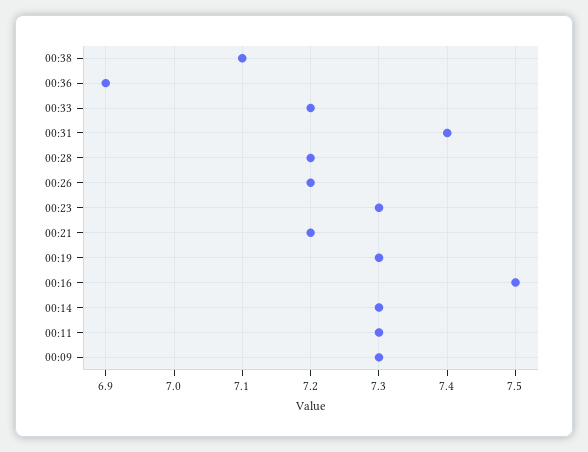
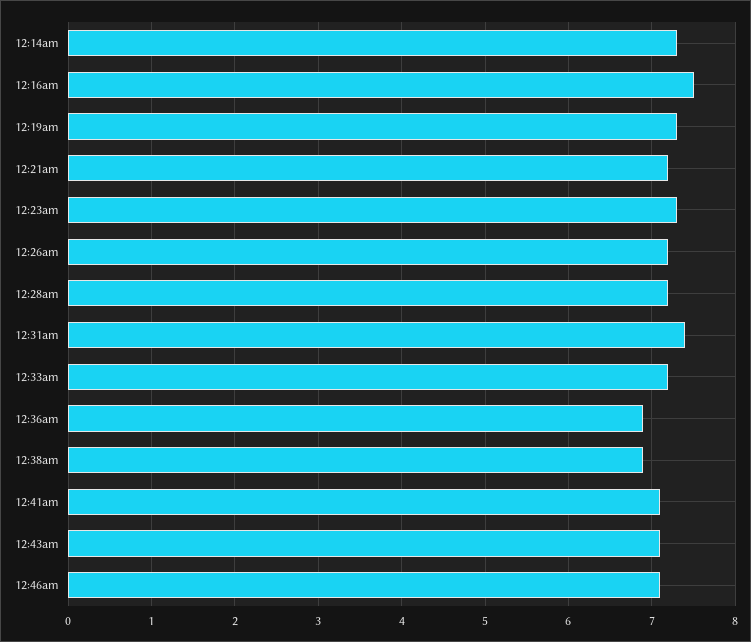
00:38: 7.1 -> 6.9
00:11: 7.3 -> none
00:09: 7.3 -> none
12:41am: none -> 7.1
12:43am: none -> 7.1
12:46am: none -> 7.1

